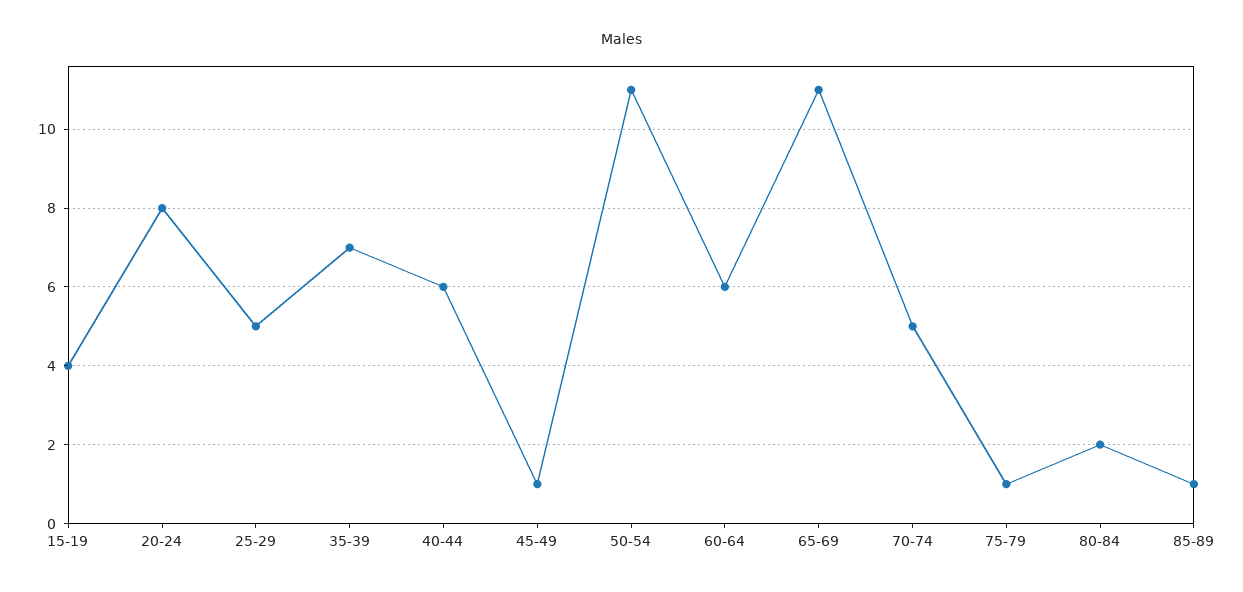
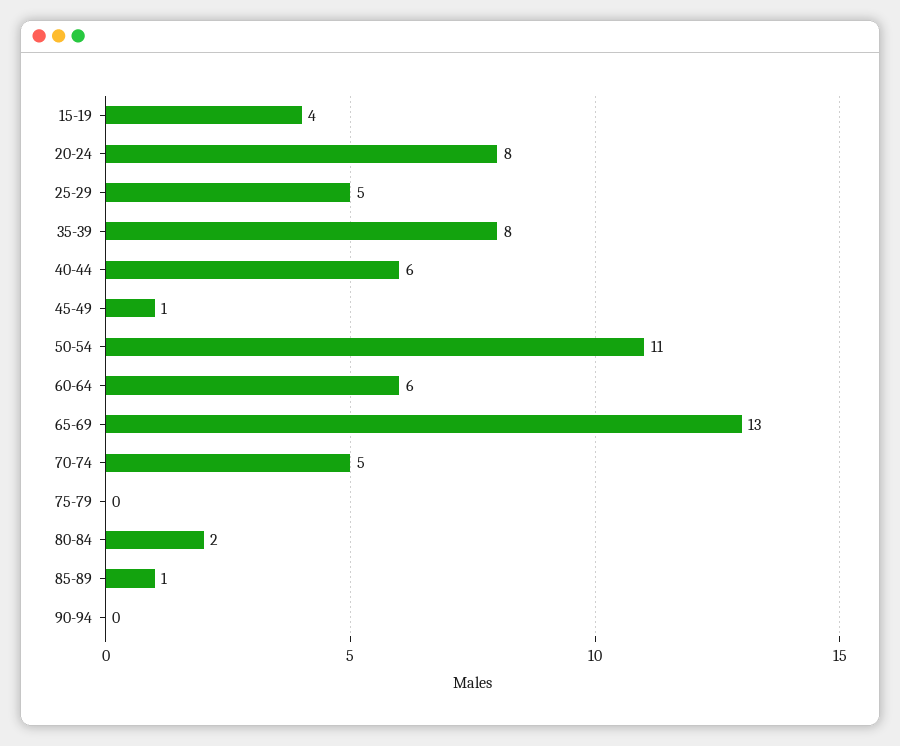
35-39: 7 -> 8
65-69: 11 -> 13
75-79: 1 -> 0
90-94: none -> 0

